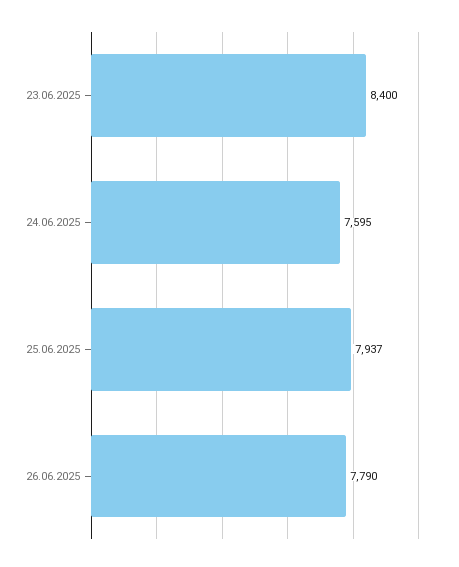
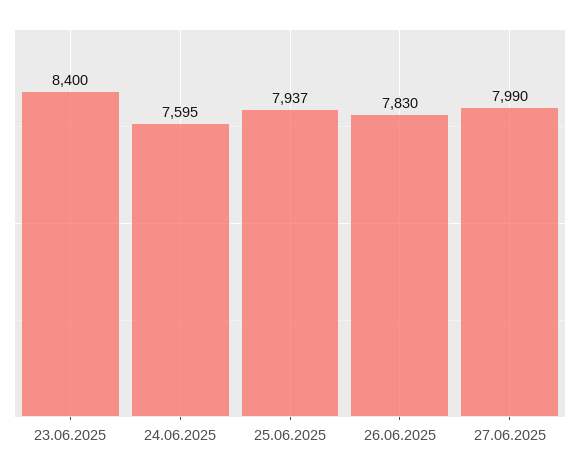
26.06.2025: 7790 -> 7830
27.06.2025: none -> 7990

